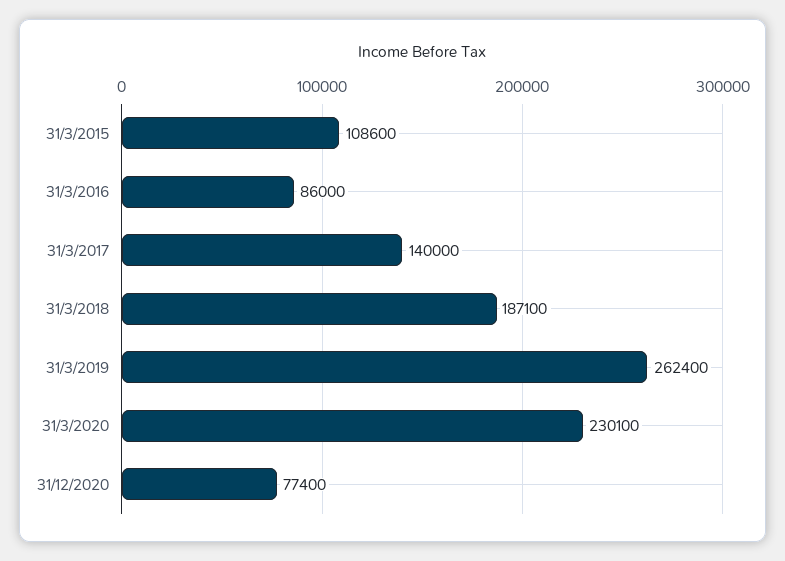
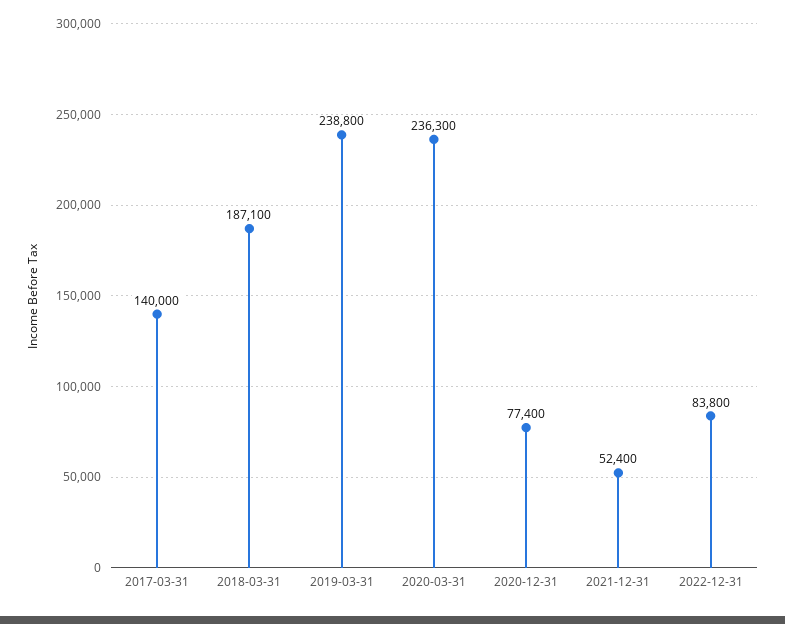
31/3/2015: 108600 -> none
31/3/2016: 86000 -> none
31/3/2019: 262400 -> 238800
31/3/2020: 230100 -> 236300
2021-12-31: none -> 52400
2022-12-31: none -> 83800

